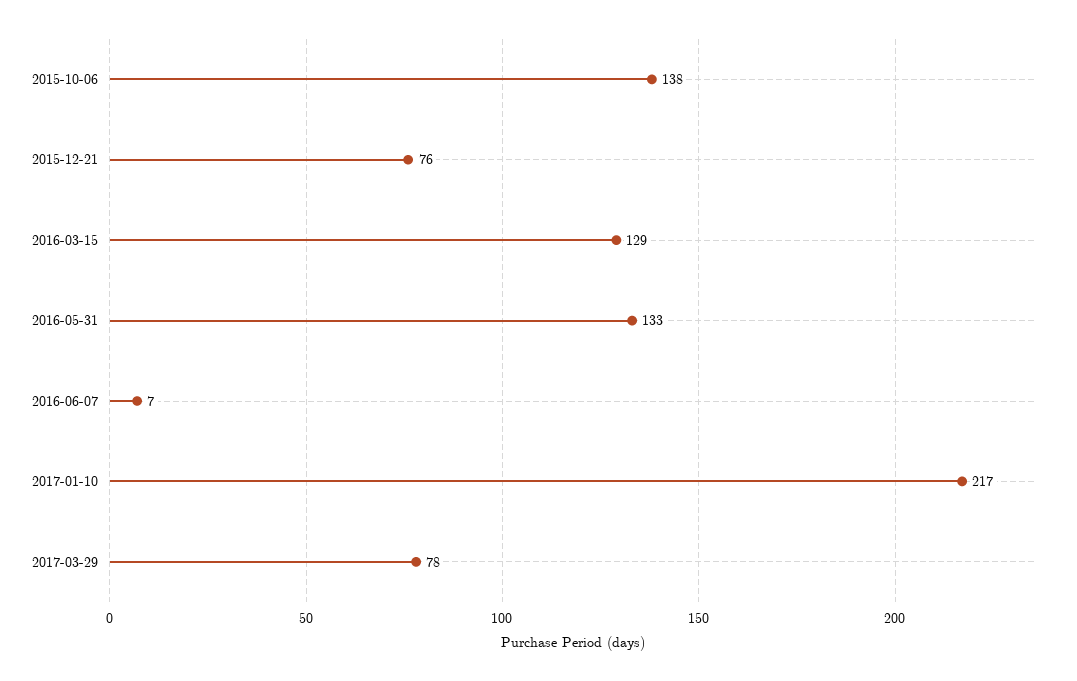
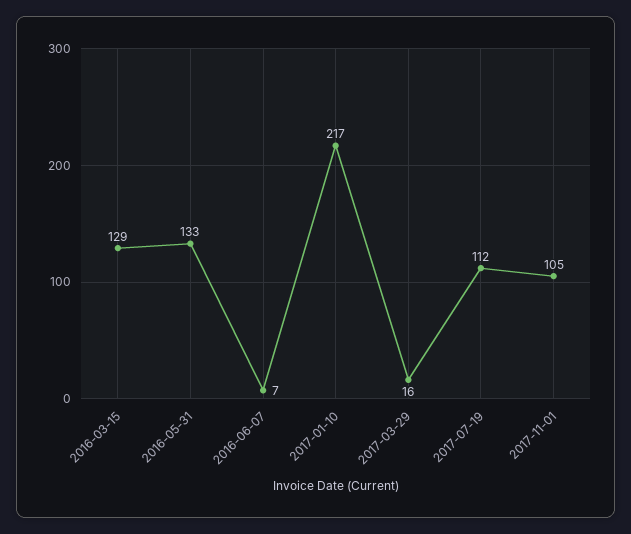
2015-10-06: 138 -> none
2015-12-21: 76 -> none
2017-03-29: 78 -> 16
2017-07-19: none -> 112
2017-11-01: none -> 105

